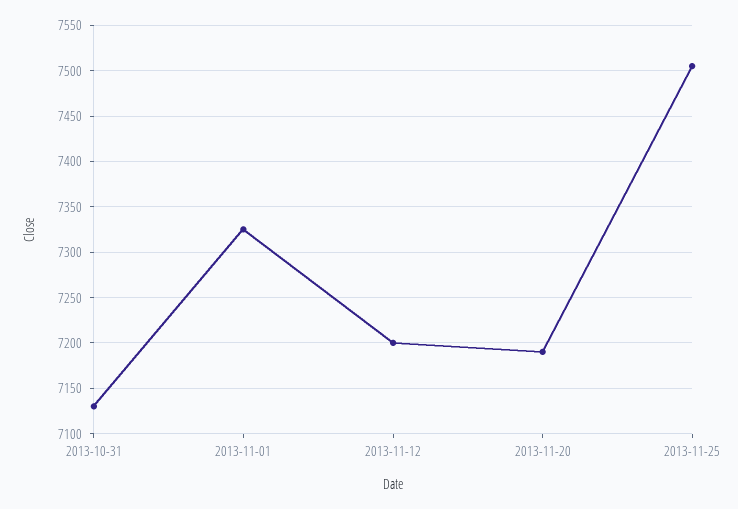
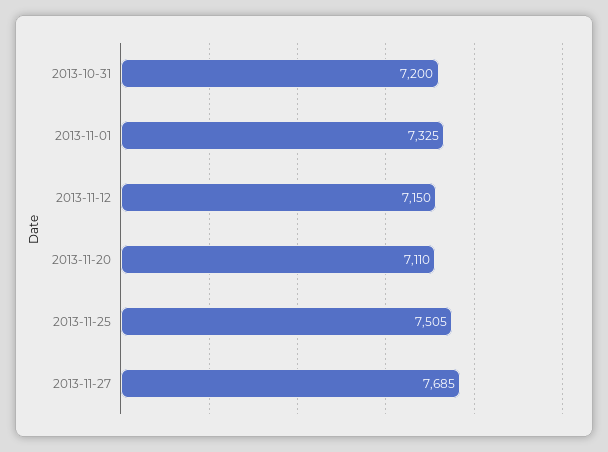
2013-10-31: 7130 -> 7200
2013-11-12: 7200 -> 7150
2013-11-20: 7190 -> 7110
2013-11-27: none -> 7685

